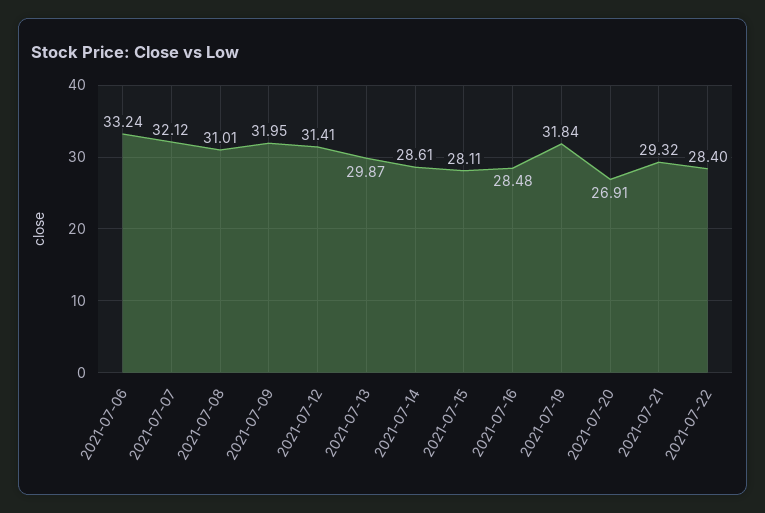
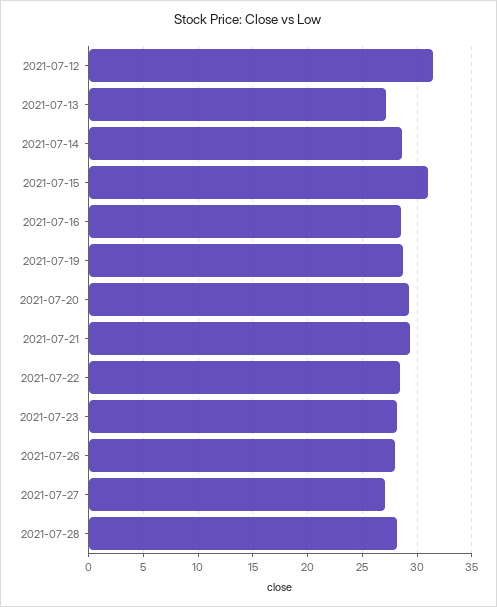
2021-07-06: 33.24 -> none
2021-07-07: 32.12 -> none
2021-07-08: 31.01 -> none
2021-07-09: 31.95 -> none
2021-07-13: 29.87 -> 27
2021-07-15: 28.11 -> 31
2021-07-19: 31.84 -> 29
2021-07-20: 26.91 -> 29
2021-07-23: none -> 28
2021-07-26: none -> 28
2021-07-27: none -> 27
2021-07-28: none -> 28

